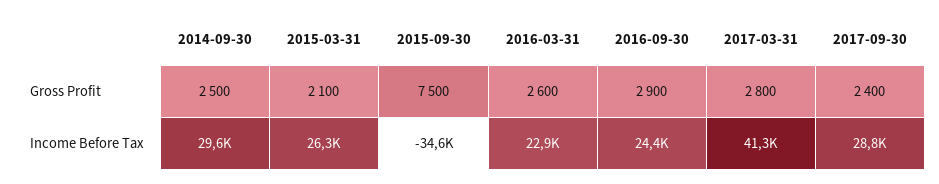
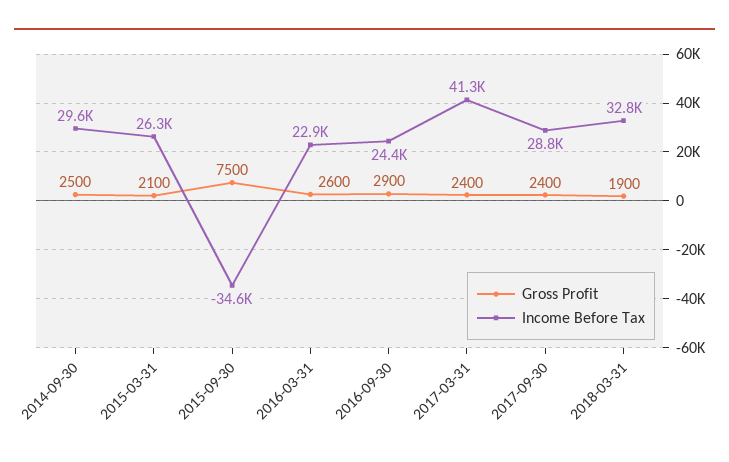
Gross Profit, 2017-03-31: 2800 -> 2400
Gross Profit, 2018-03-31: none -> 1900
Income Before Tax, 2018-03-31: none -> 32800

